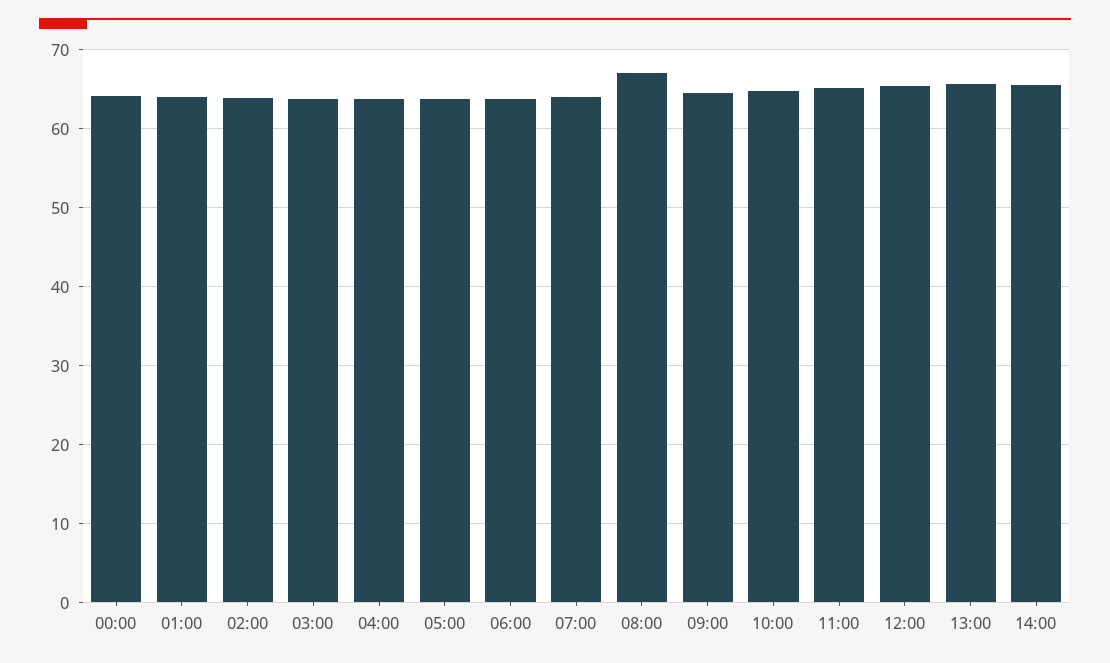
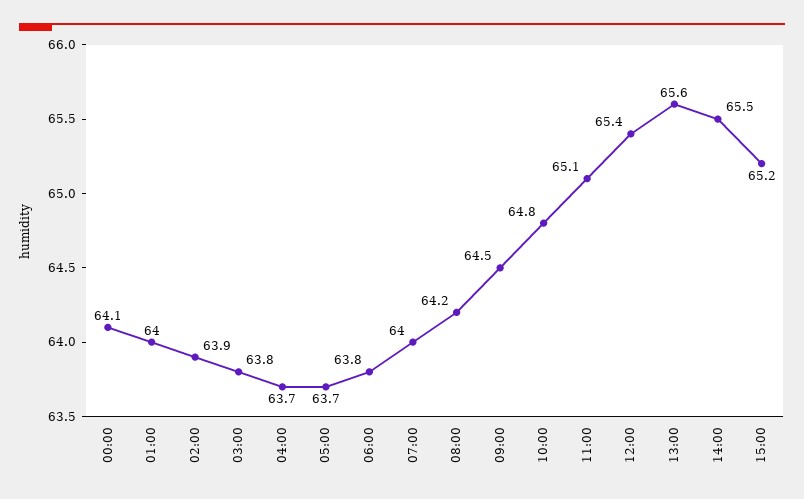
08:00: 67 -> 64.2
15:00: none -> 65.2

